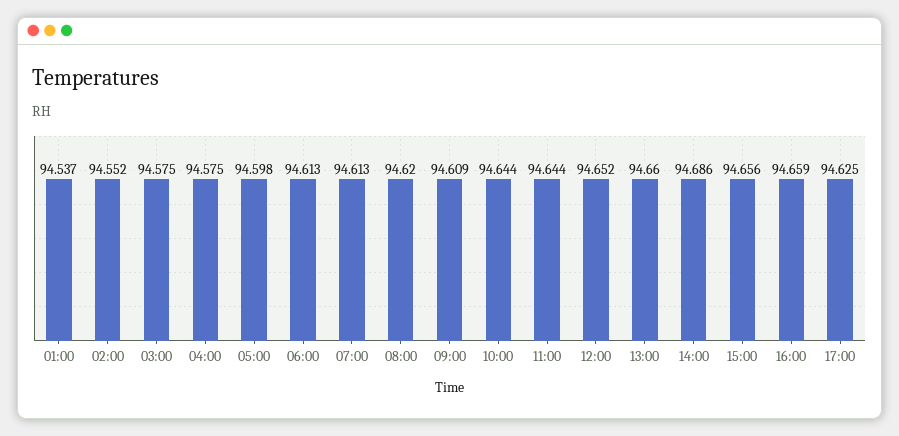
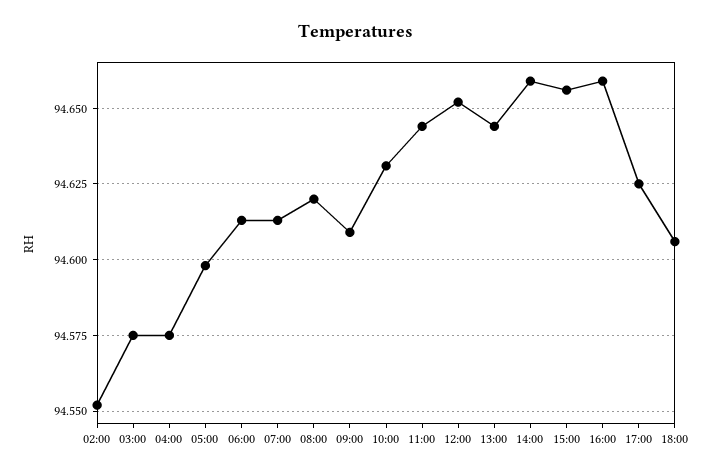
01:00: 94.537 -> none
10:00: 94.644 -> 94.63
13:00: 94.66 -> 94.645
14:00: 94.686 -> 94.66
18:00: none -> 94.605

